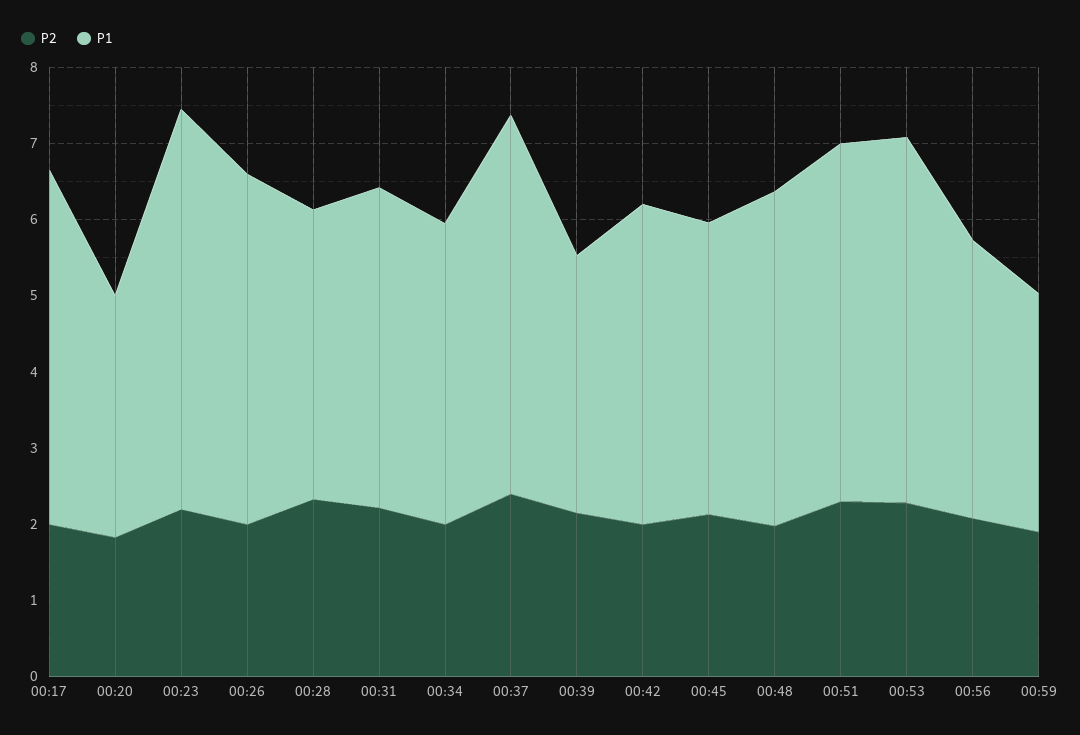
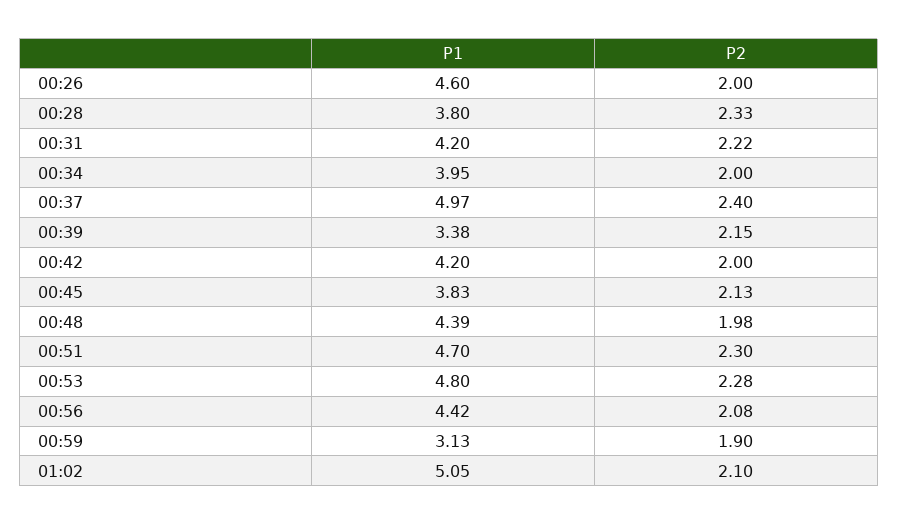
P2, 00:17: 2 -> none
P1, 00:17: 4.6 -> none
P2, 00:20: 1.8 -> none
P1, 00:20: 3.2 -> none
P2, 00:23: 2.2 -> none
P1, 00:23: 5.2 -> none
P1, 00:56: 3.6 -> 4.42
P1, 01:02: none -> 5.05
P2, 01:02: none -> 2.1

